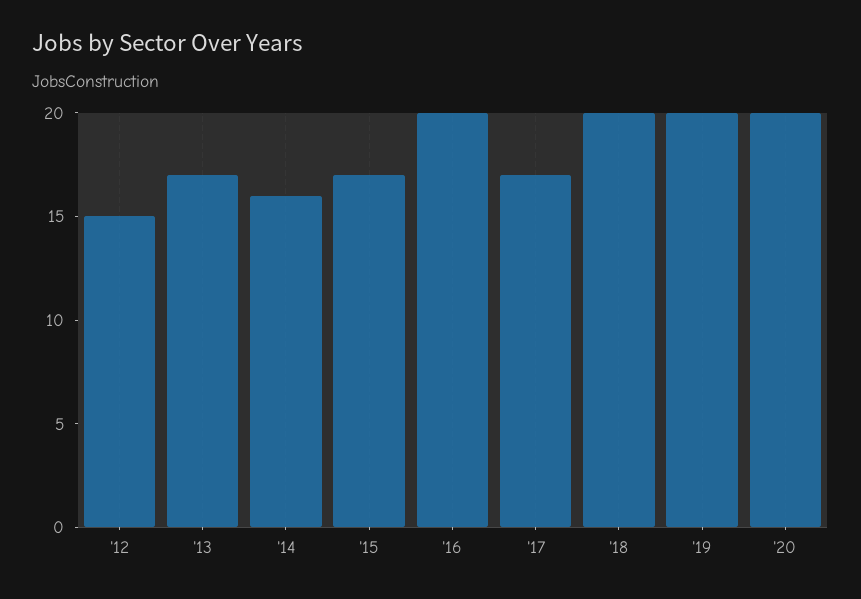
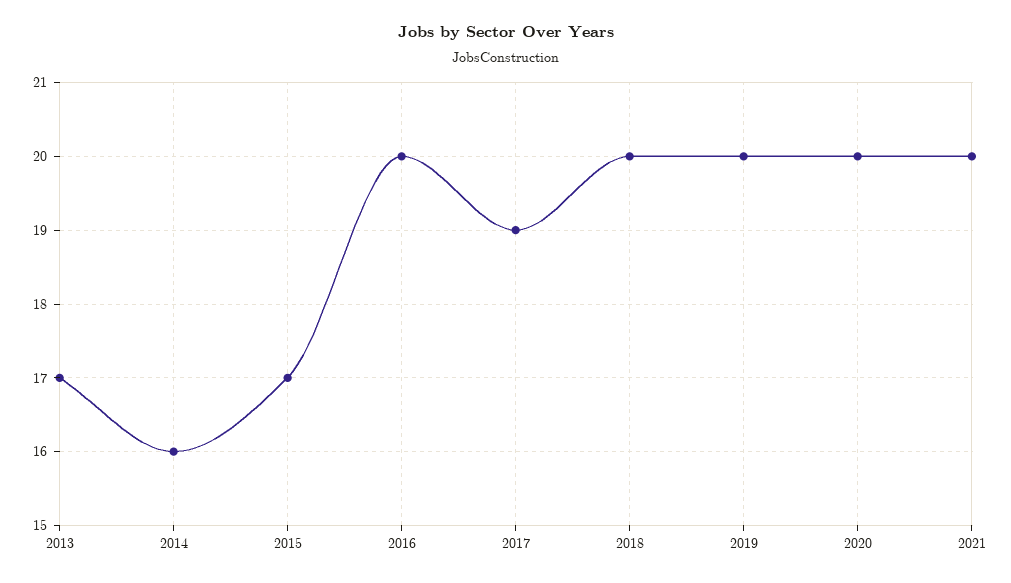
'12: 15 -> none
'17: 17 -> 19
2021: none -> 20

